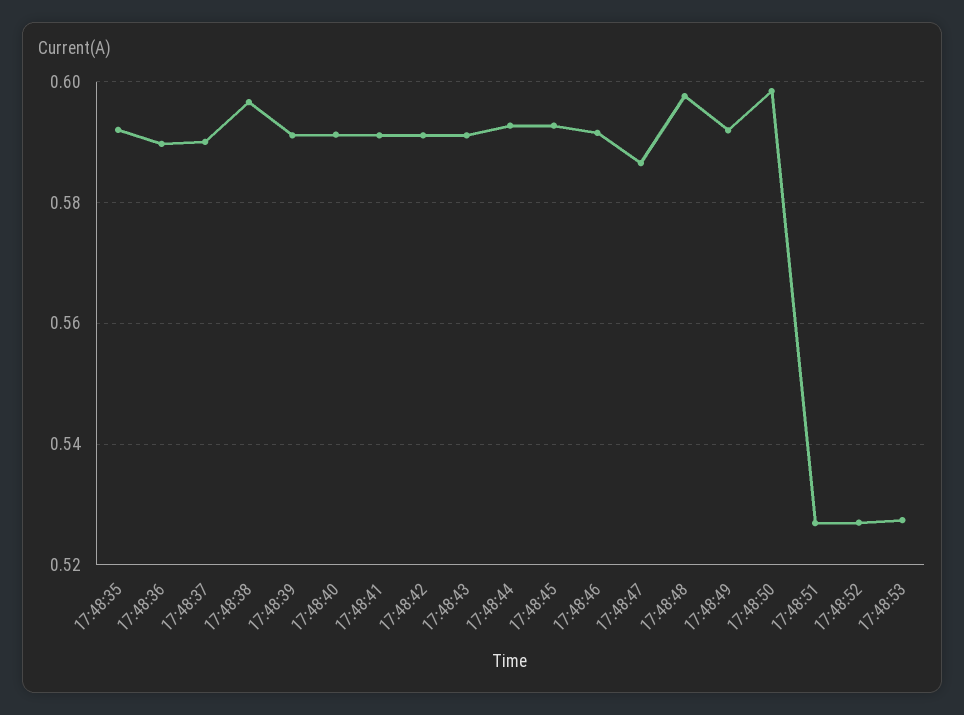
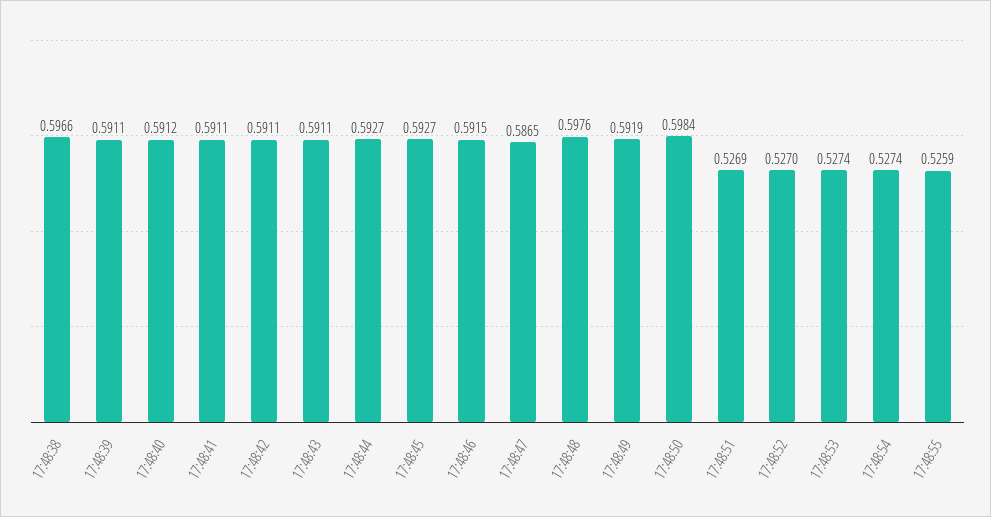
17:48:35: 0.592 -> none
17:48:36: 0.59 -> none
17:48:37: 0.59 -> none
17:48:54: none -> 0.5274
17:48:55: none -> 0.5259

